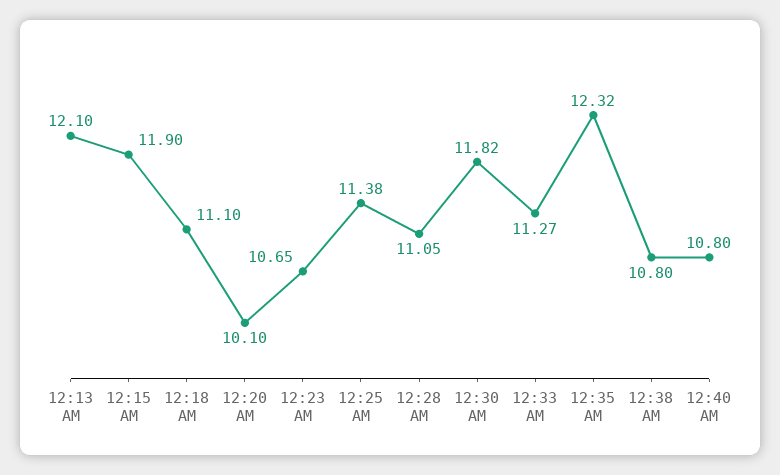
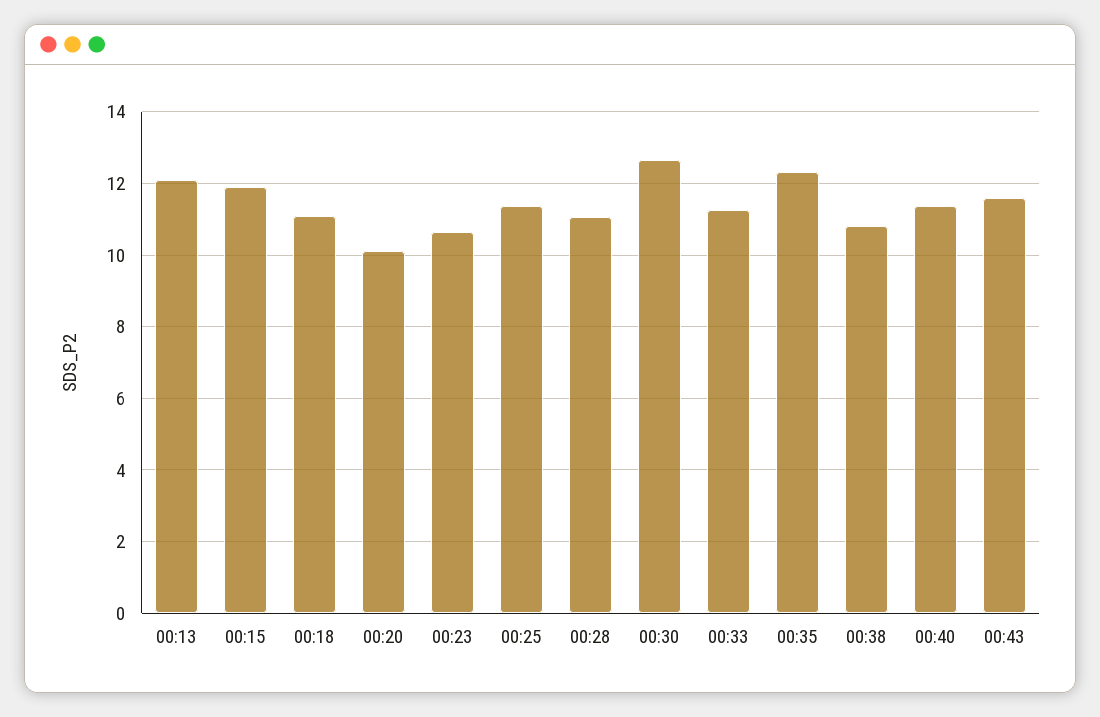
12:30 AM: 11.82 -> 12.6
12:40 AM: 10.8 -> 11.4
00:43: none -> 11.6

